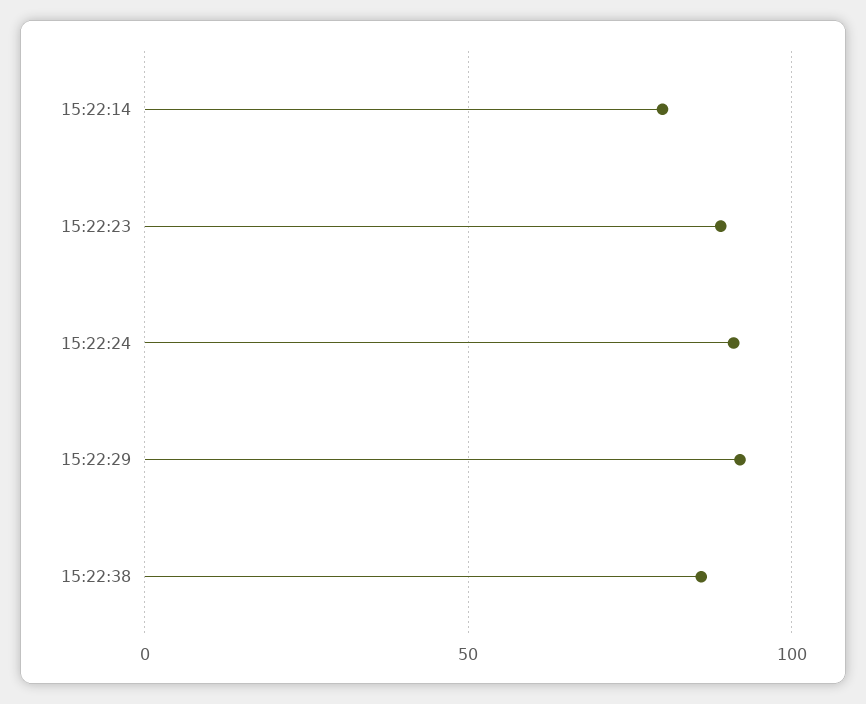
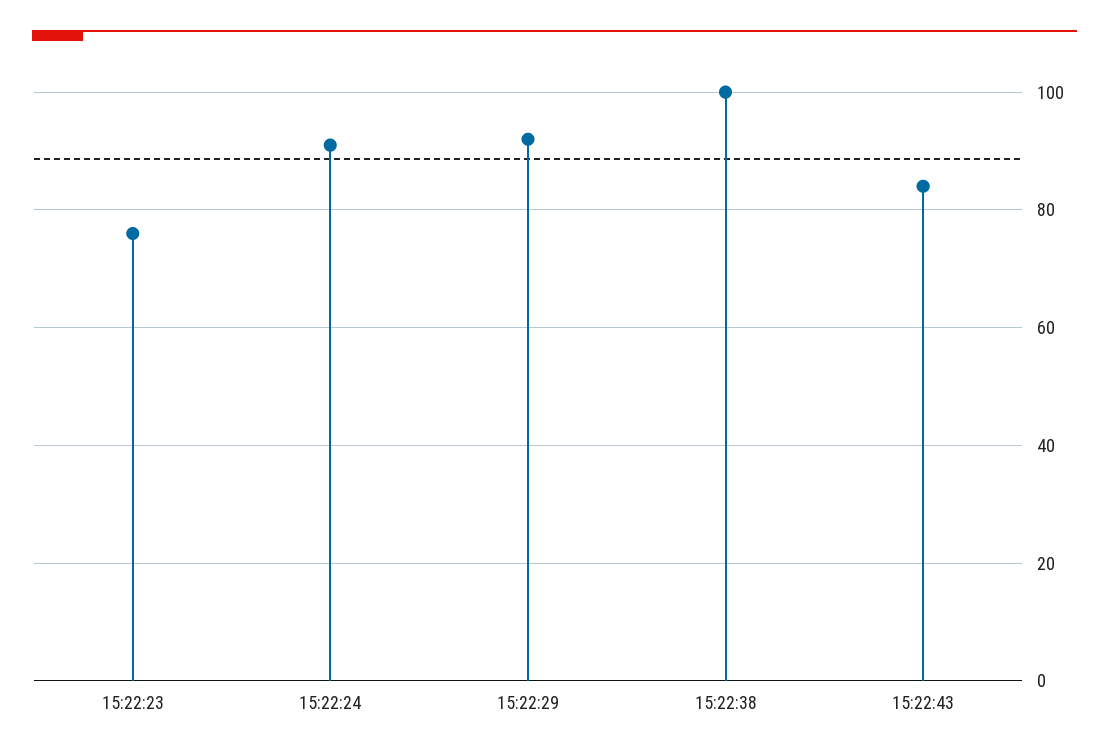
15:22:14: 80 -> none
15:22:23: 90 -> 75
15:22:38: 85 -> 100
15:22:43: none -> 85

